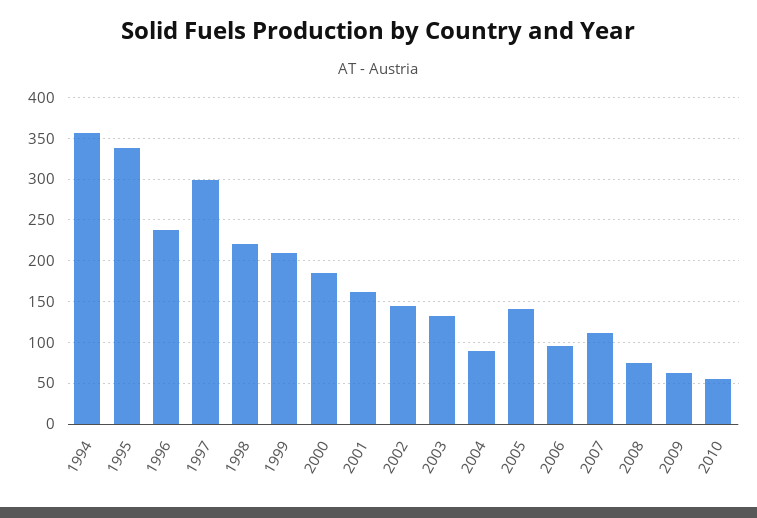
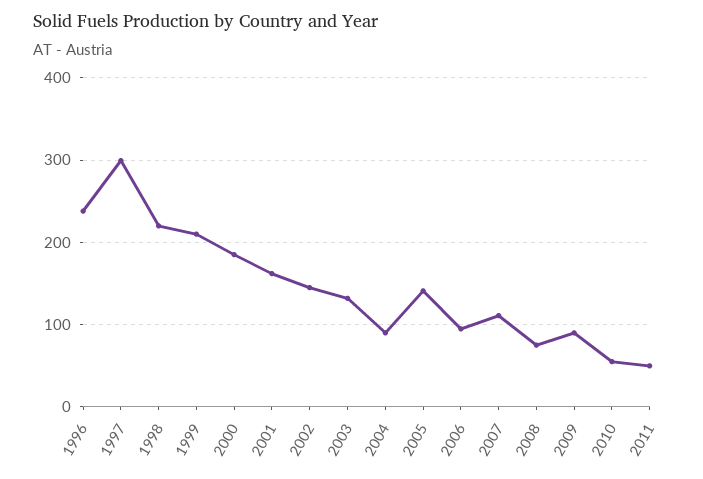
1994: 360 -> none
1995: 340 -> none
2009: 60 -> 90
2011: none -> 50

